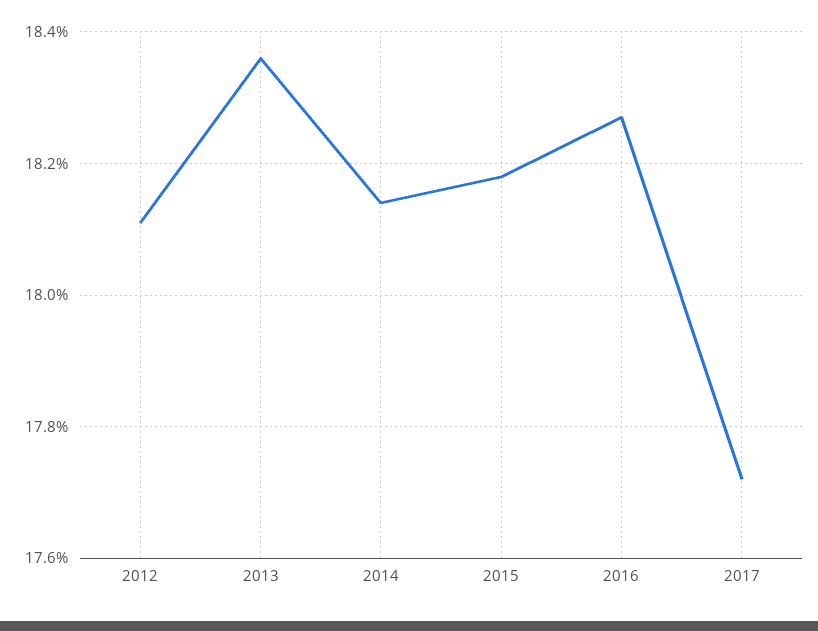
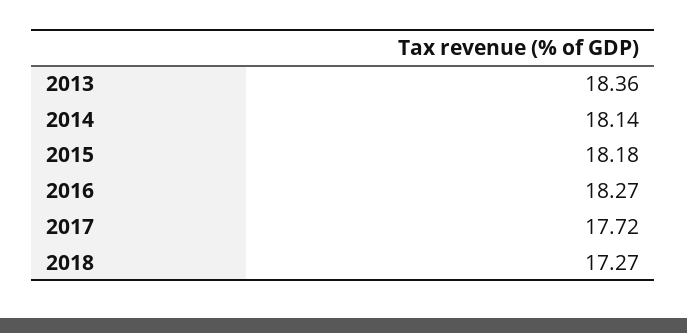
2012: 18.1 -> none
2018: none -> 17.27

